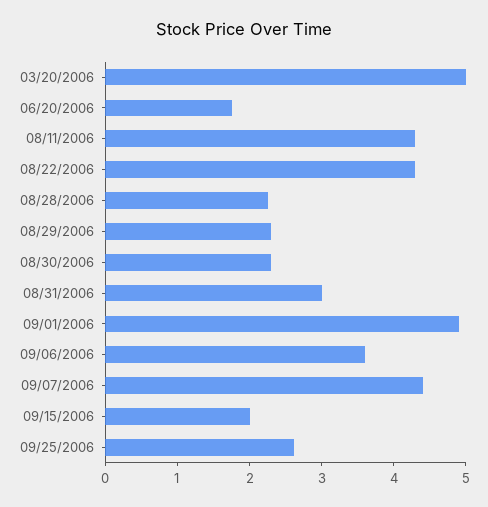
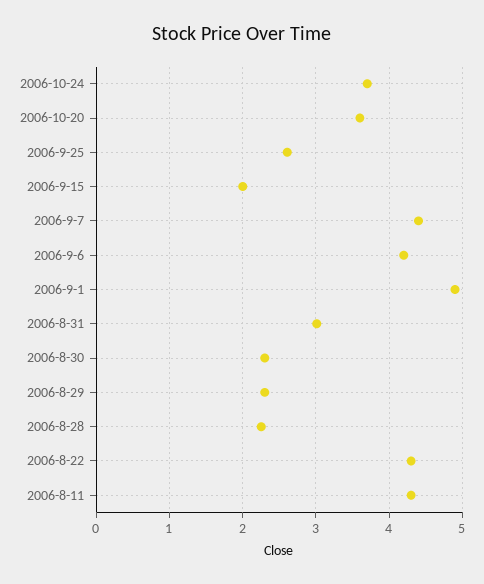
03/20/2006: 5 -> none
06/20/2006: 1.8 -> none
09/06/2006: 3.6 -> 4.2
2006-10-24: none -> 3.7
2006-10-20: none -> 3.6

